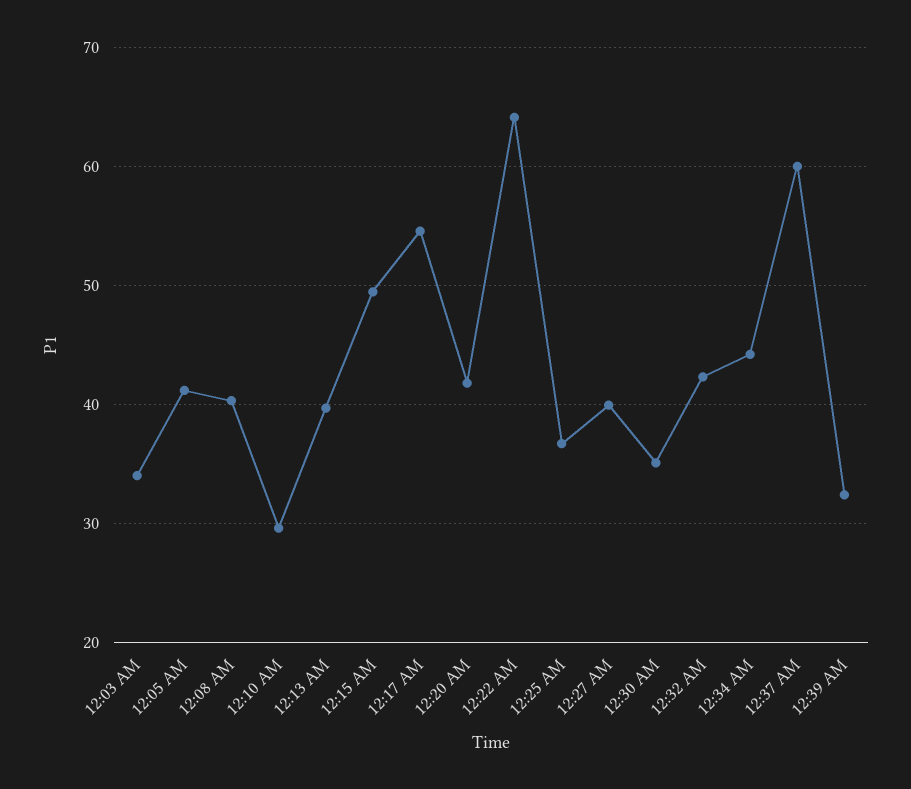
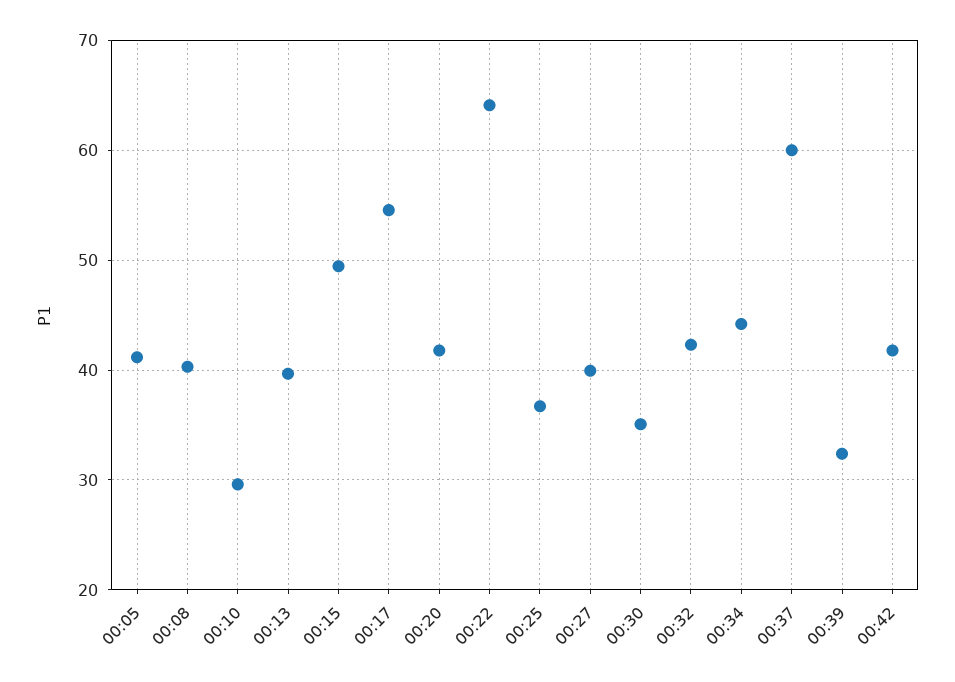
12:03 AM: 34 -> none
00:42: none -> 42

